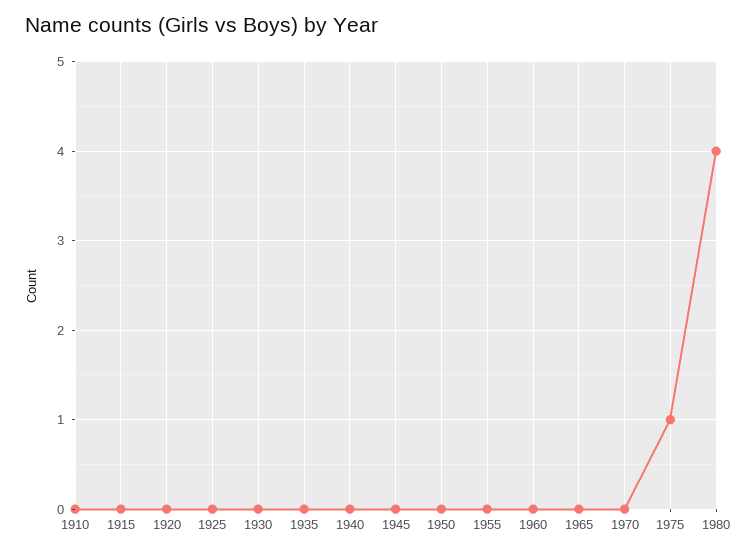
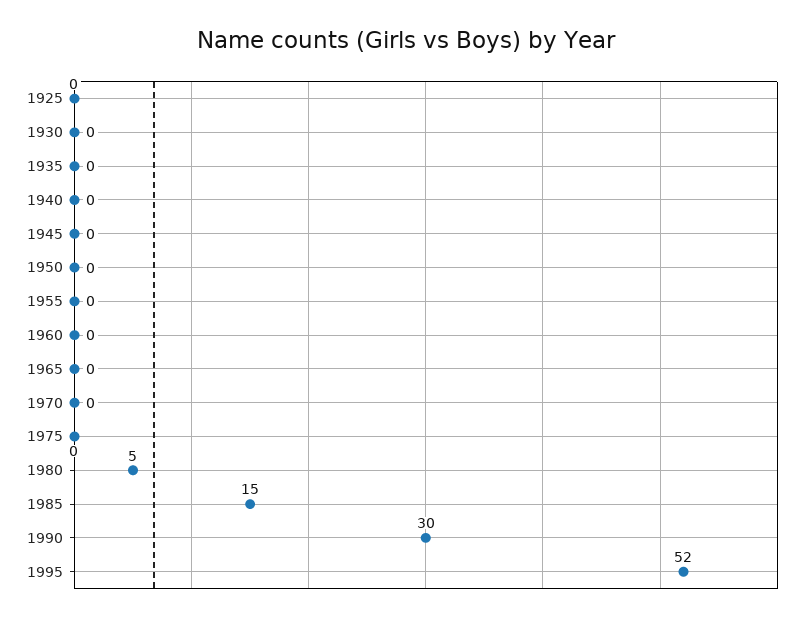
1910: 0 -> none
1915: 0 -> none
1920: 0 -> none
1975: 1 -> 0
1980: 4 -> 5
1985: none -> 15
1990: none -> 30
1995: none -> 52

